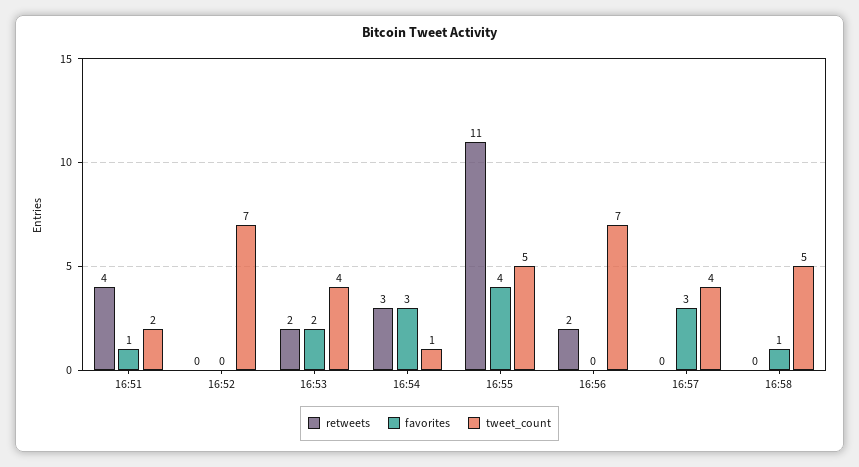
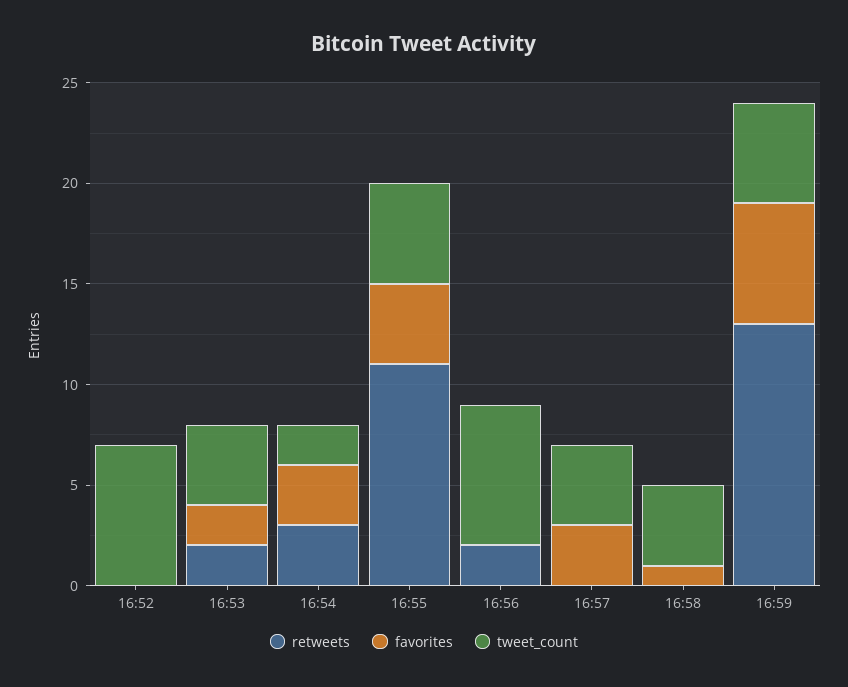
retweets, 16:51: 4 -> none
favorites, 16:51: 1 -> none
tweet_count, 16:51: 2 -> none
tweet_count, 16:54: 1 -> 2
tweet_count, 16:58: 5 -> 4
retweets, 16:59: none -> 13
favorites, 16:59: none -> 6
tweet_count, 16:59: none -> 5

